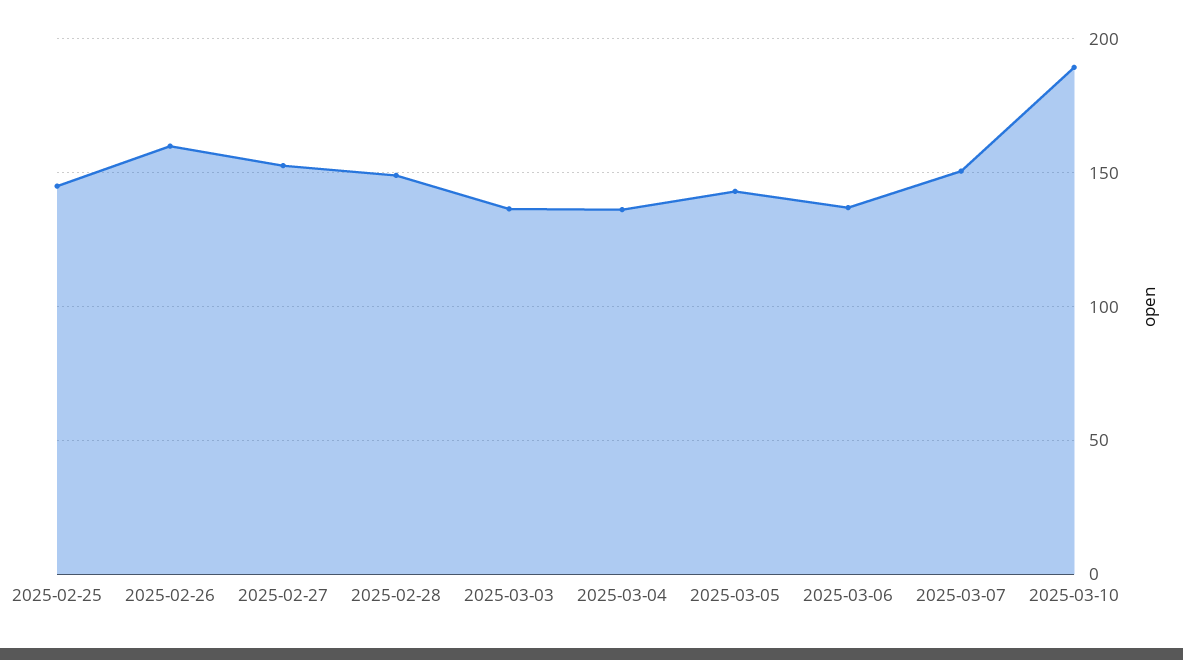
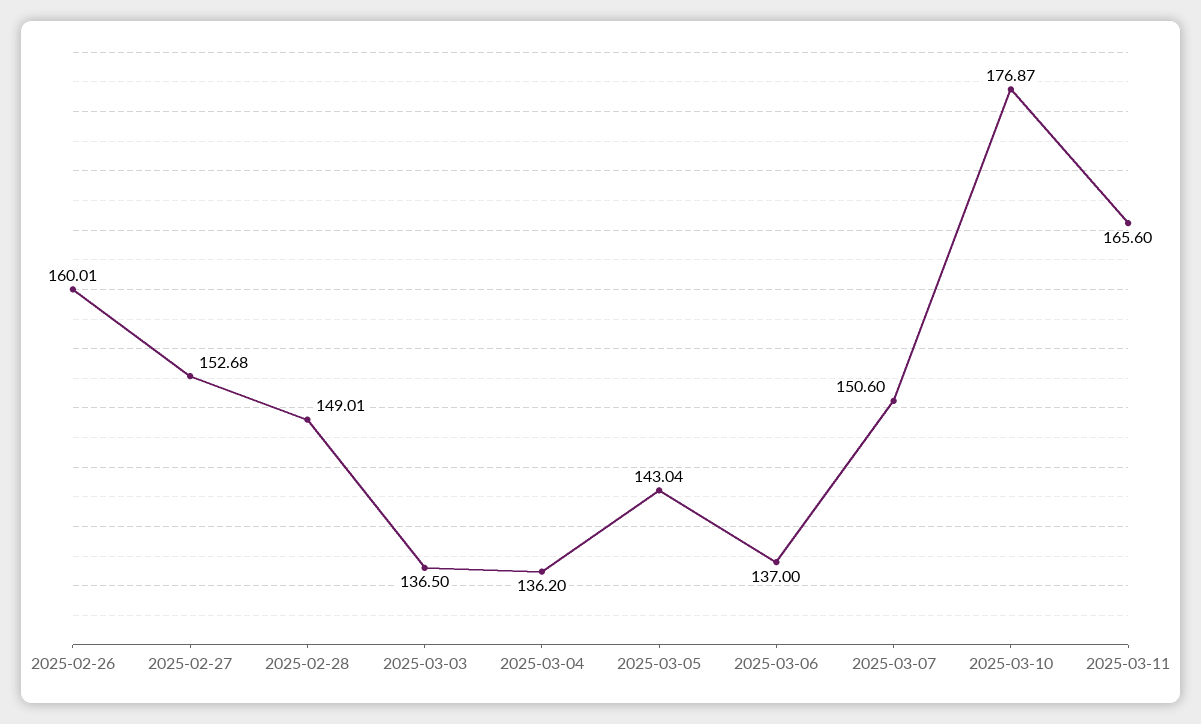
2025-02-25: 145 -> none
2025-03-10: 190 -> 176.87
2025-03-11: none -> 165.6

